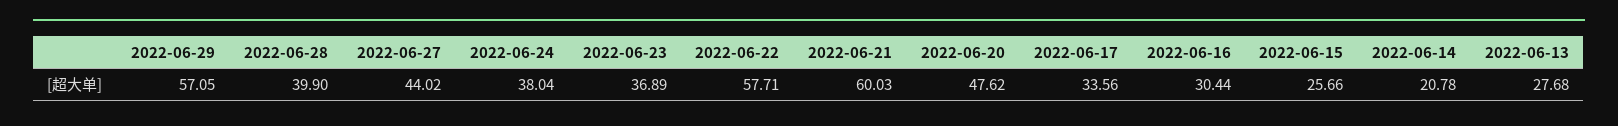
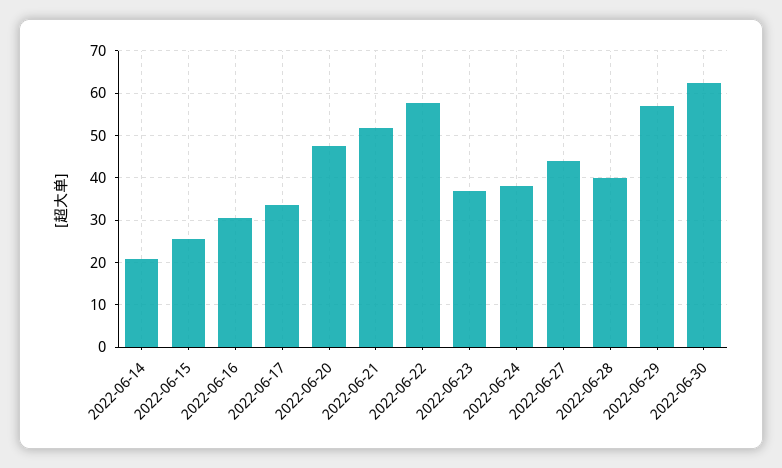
2022-06-21: 60.03 -> 52
2022-06-13: 27.68 -> none
2022-06-30: none -> 62

